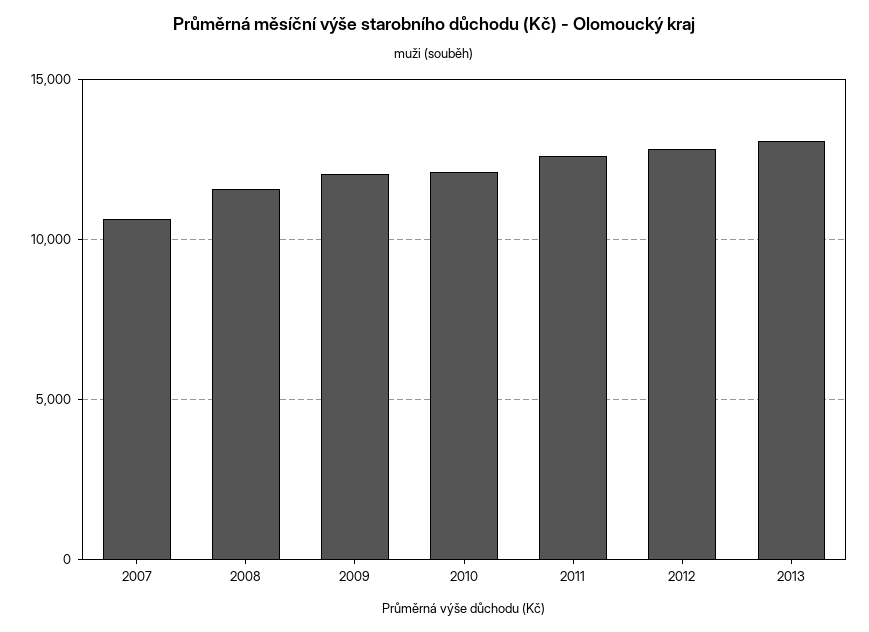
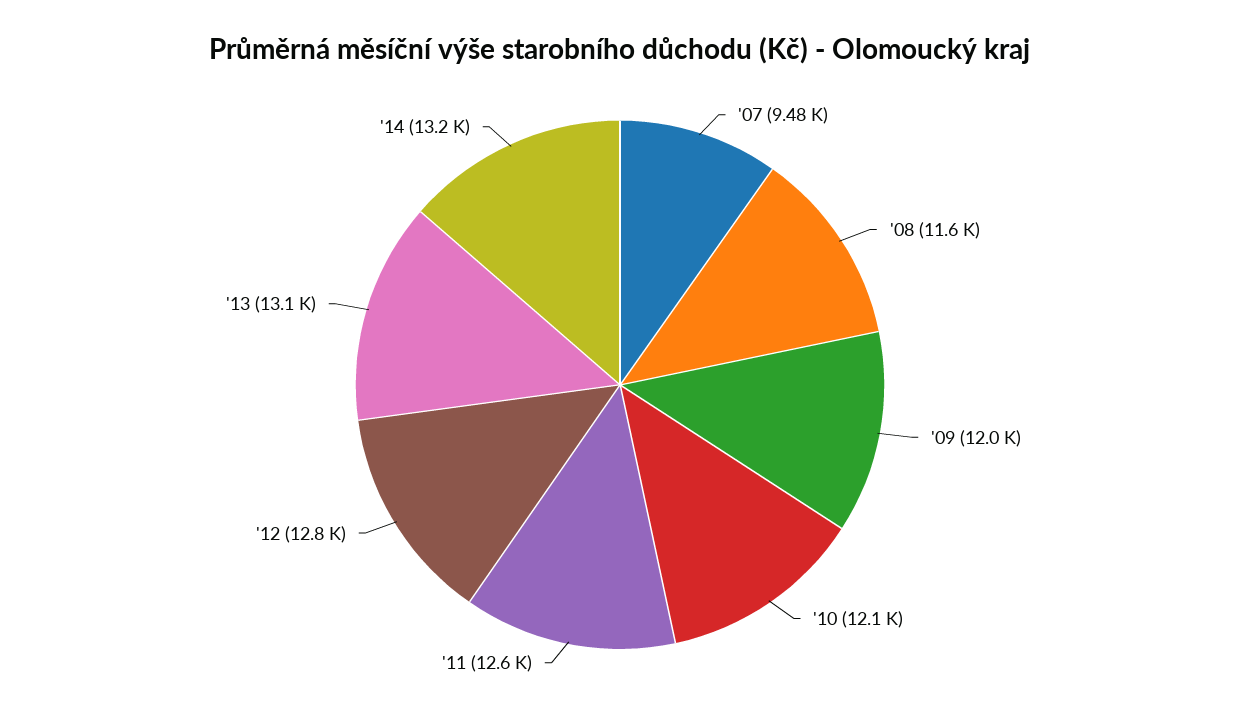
2007: 10500 -> 9480
'14: none -> 13200

